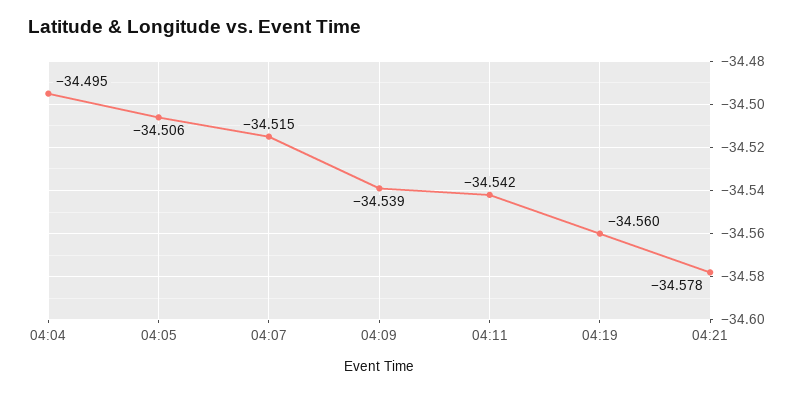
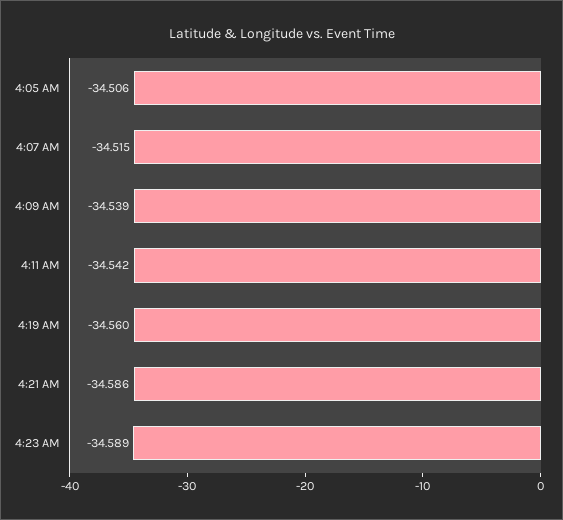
04:04: -34.495 -> none
04:21: -34.578 -> -34.586
4:23 AM: none -> -34.589

